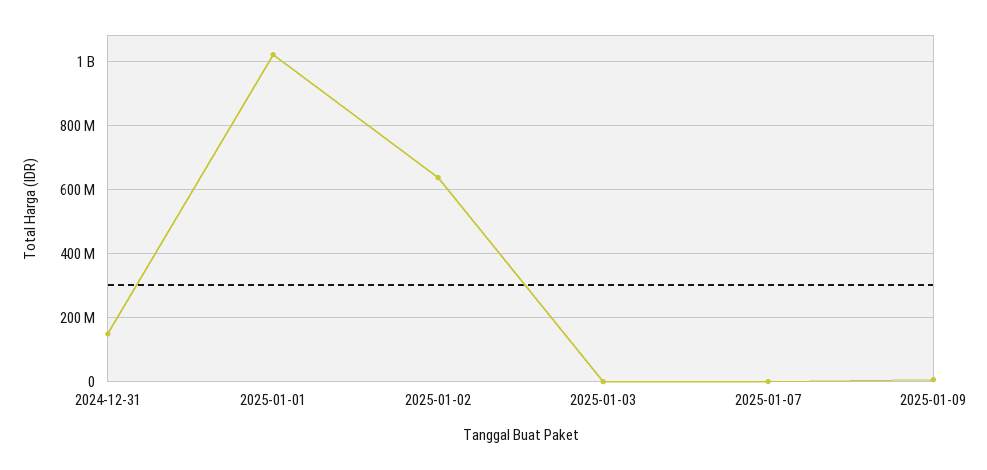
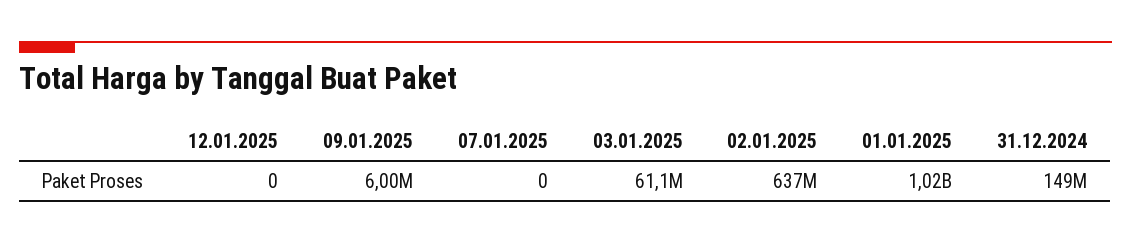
2025-01-03: 0 -> 61100000
12.01.2025: none -> 0

